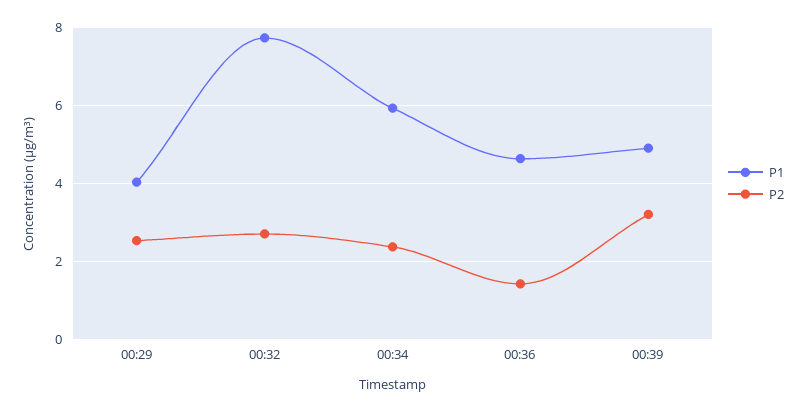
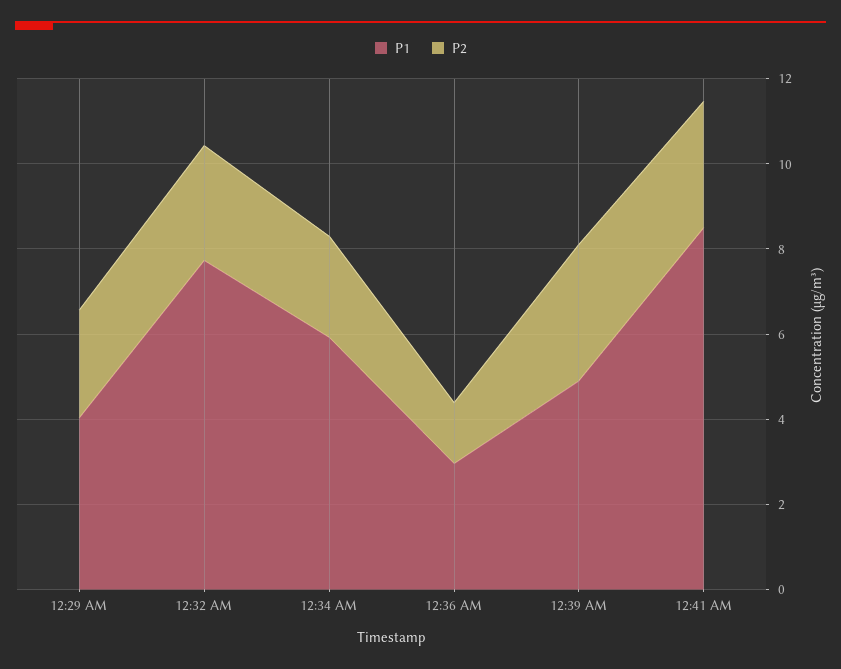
P1, 00:36: 4.6 -> 3
P1, 12:41 AM: none -> 8.5
P2, 12:41 AM: none -> 3

